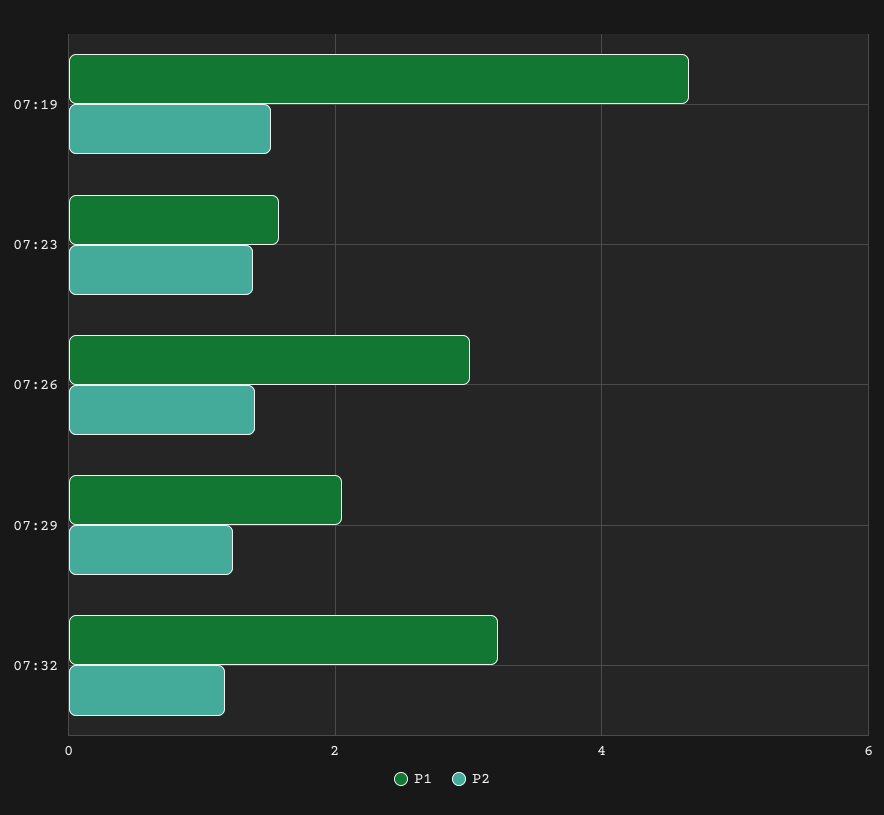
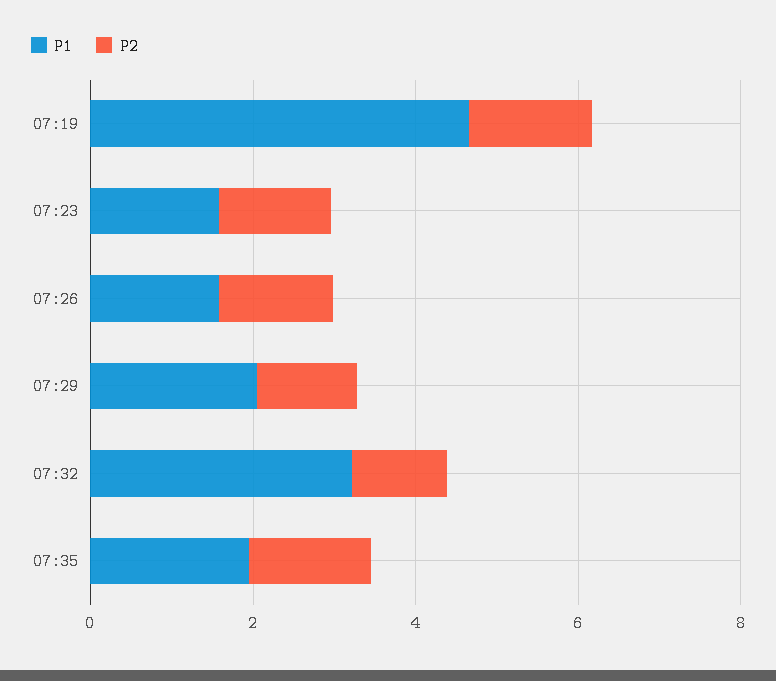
P1, 07:26: 3 -> 1.5
P1, 07:35: none -> 2
P2, 07:35: none -> 1.5

